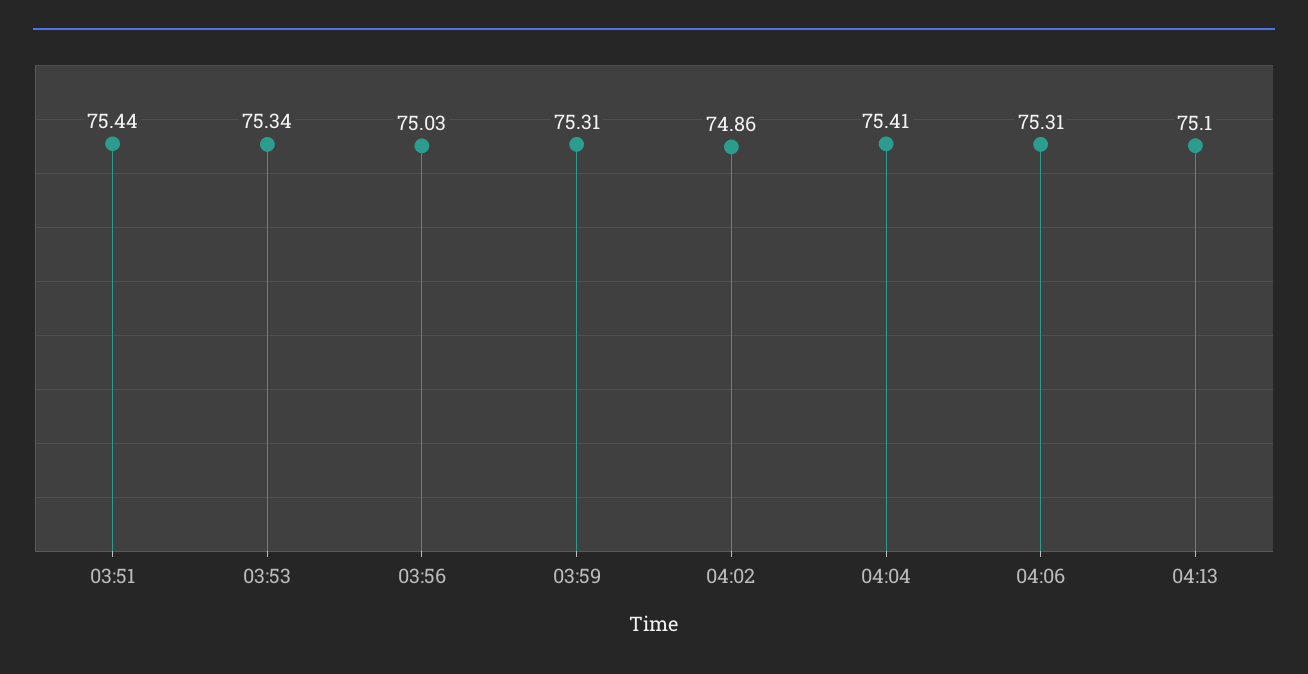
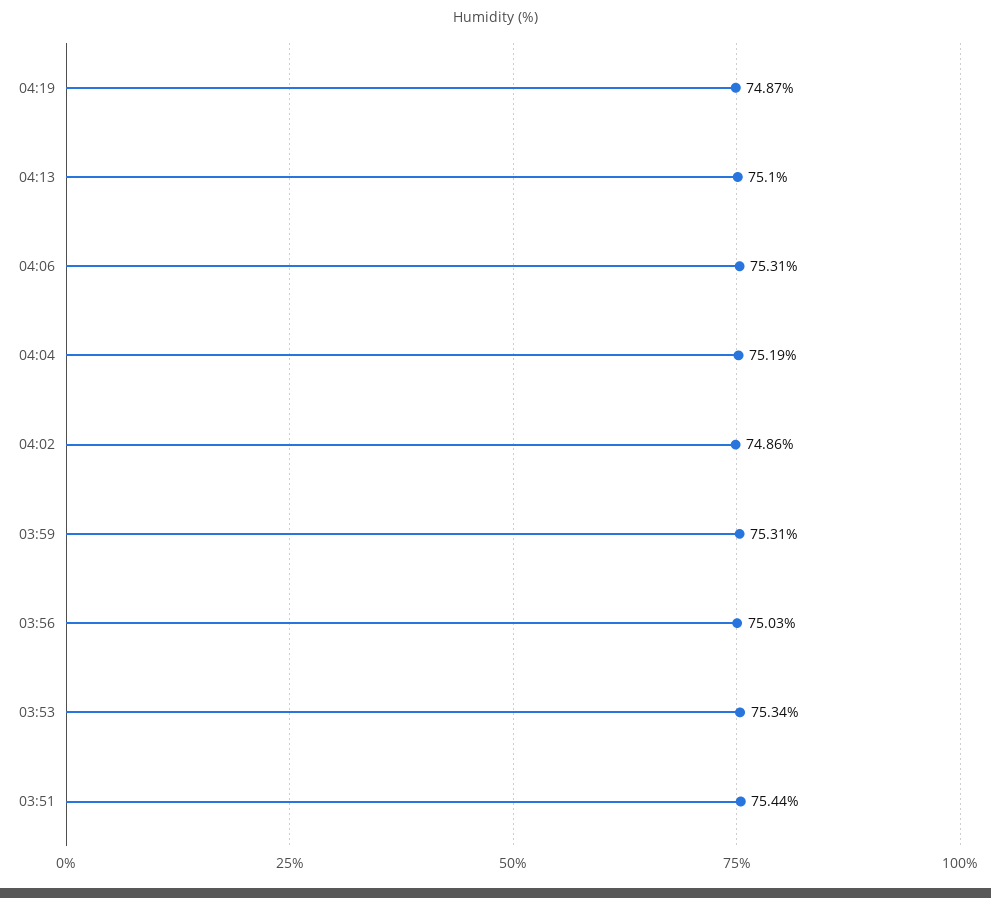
04:04: 75.41 -> 75.19
04:19: none -> 74.87

